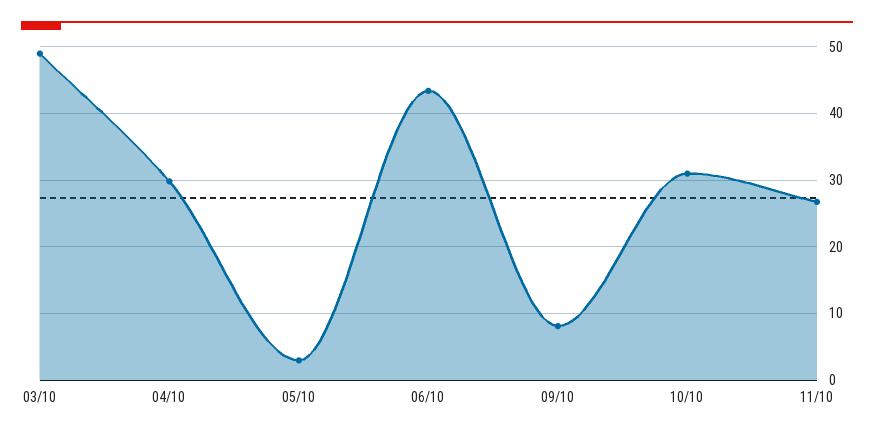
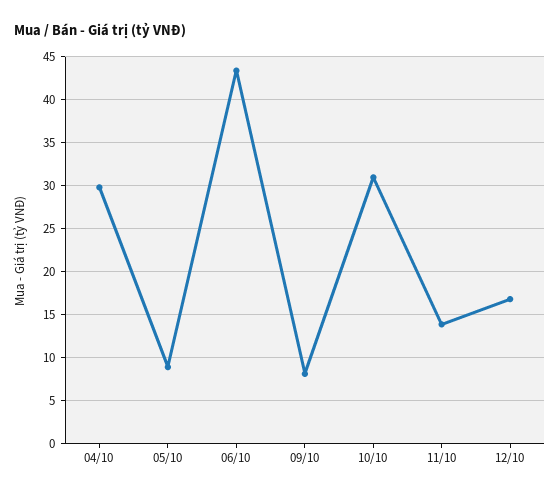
03/10: 49 -> none
05/10: 3 -> 9
11/10: 27 -> 14
12/10: none -> 17

